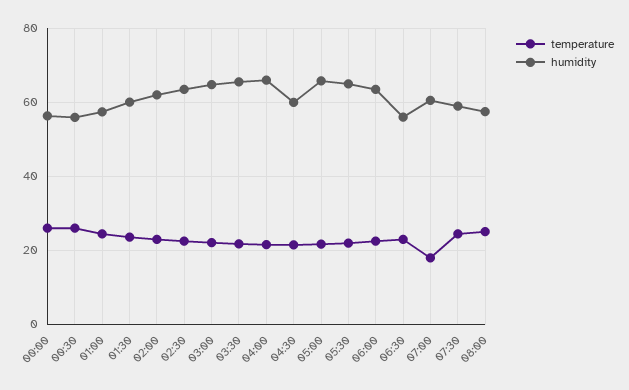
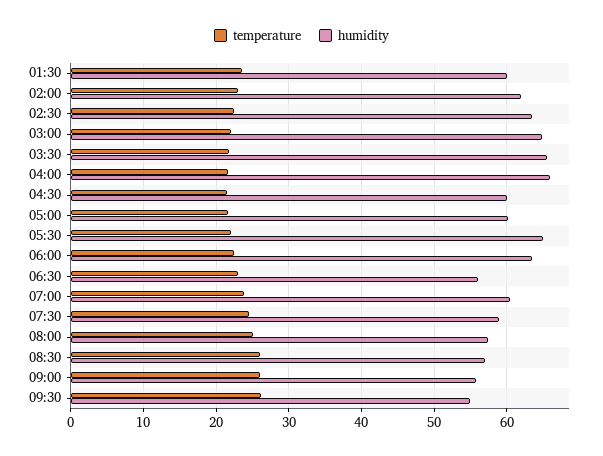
temperature, 00:00: 26 -> none
humidity, 00:00: 56 -> none
temperature, 00:30: 26 -> none
humidity, 00:30: 56 -> none
temperature, 01:00: 24 -> none
humidity, 01:00: 58 -> none
humidity, 05:00: 66 -> 60
temperature, 07:00: 18 -> 24
temperature, 08:30: none -> 26
humidity, 08:30: none -> 57
temperature, 09:00: none -> 26
humidity, 09:00: none -> 56
temperature, 09:30: none -> 26
humidity, 09:30: none -> 55

